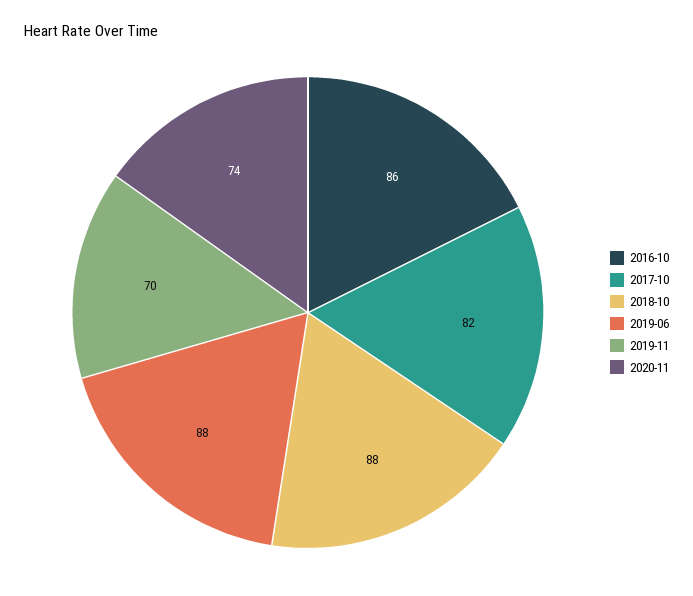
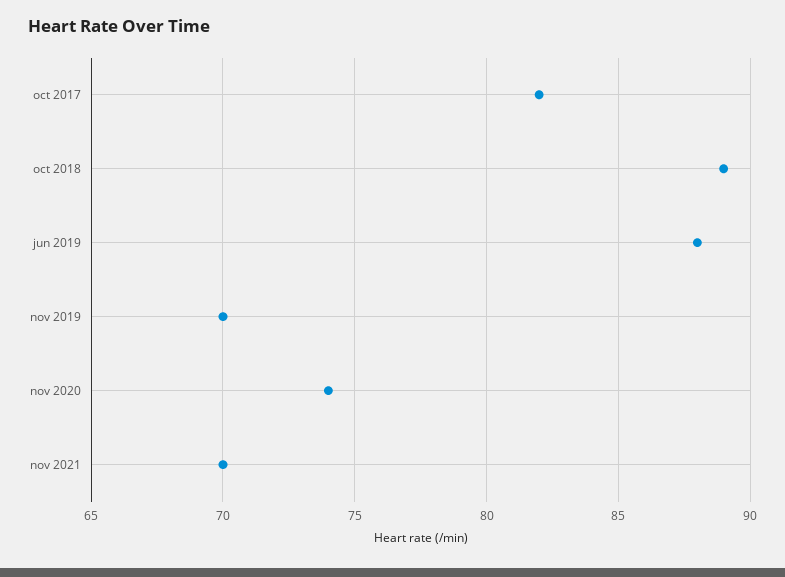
2016-10: 86 -> none
2018-10: 88 -> 89
nov 2021: none -> 70

